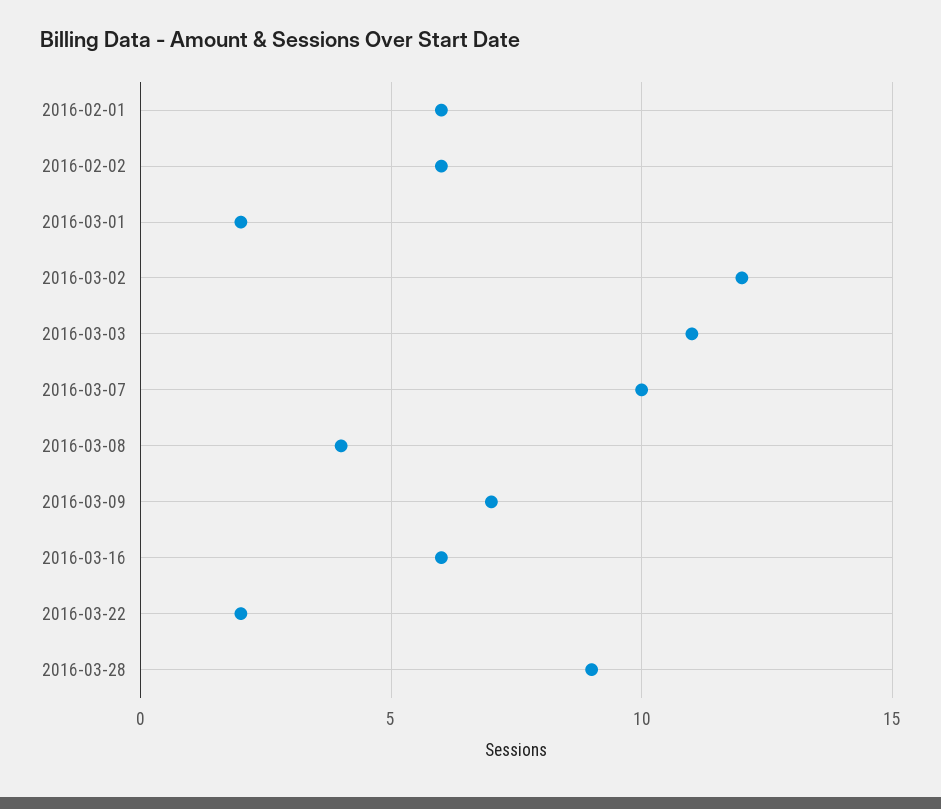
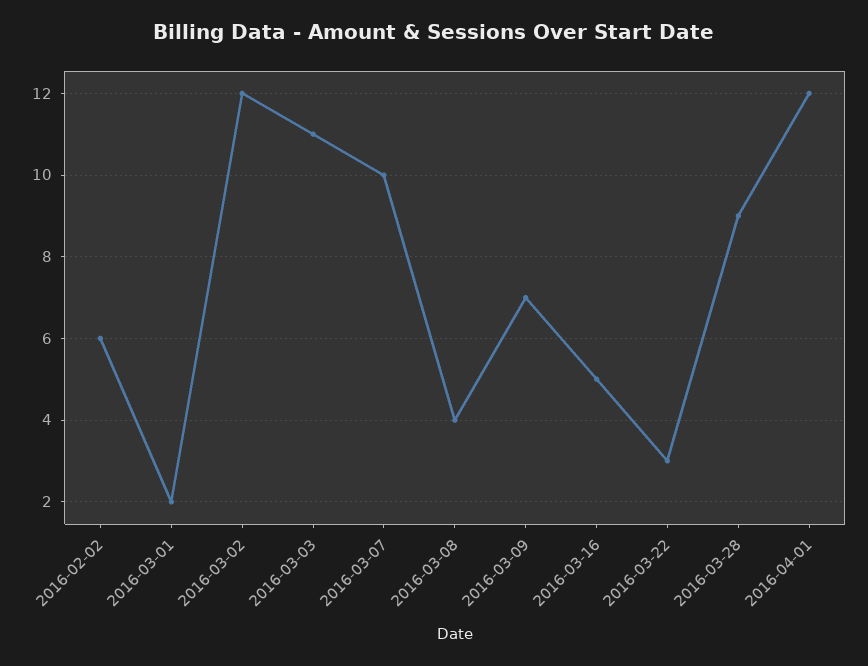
2016-02-01: 6 -> none
2016-03-16: 6 -> 5
2016-03-22: 2 -> 3
2016-04-01: none -> 12

